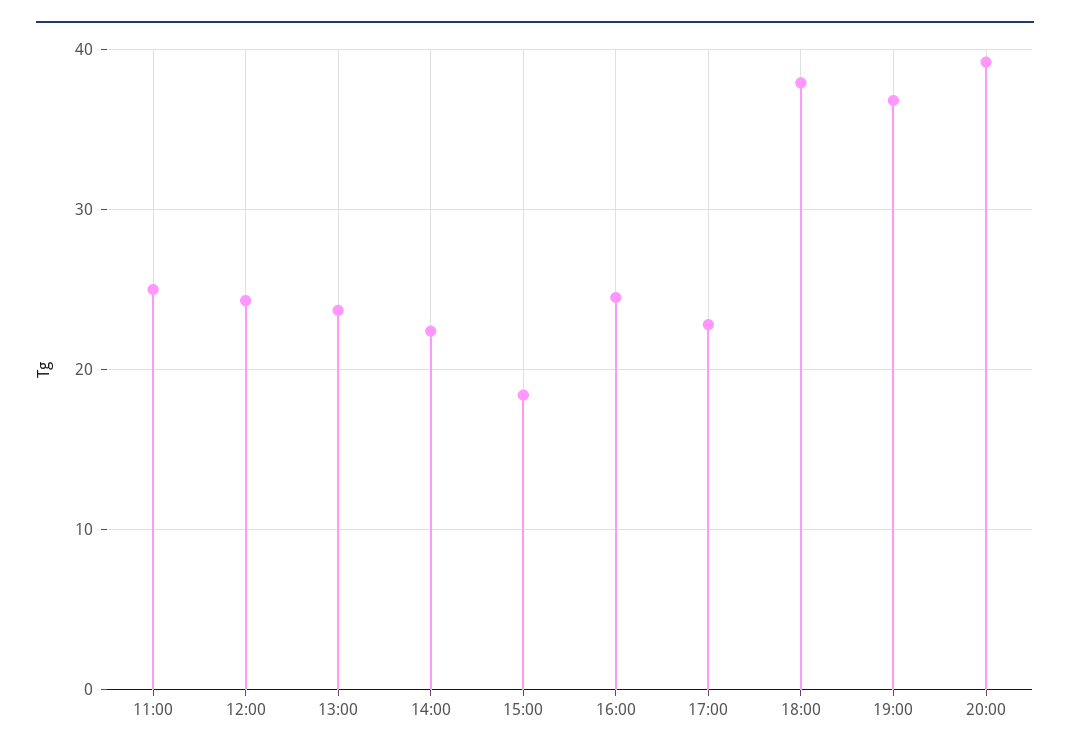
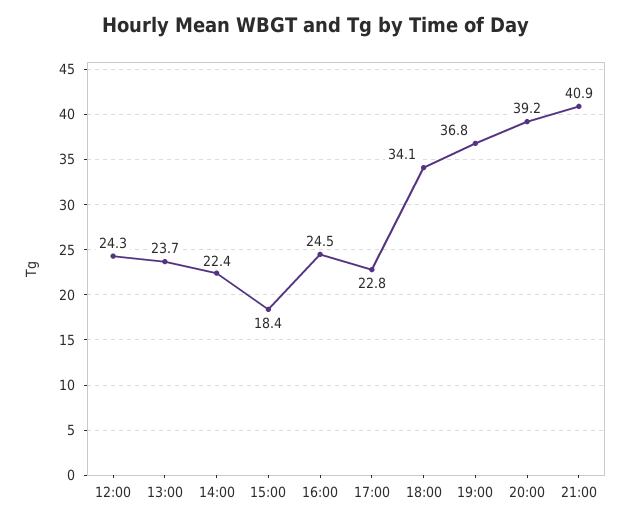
11:00: 25 -> none
18:00: 38 -> 34.1
21:00: none -> 40.9

